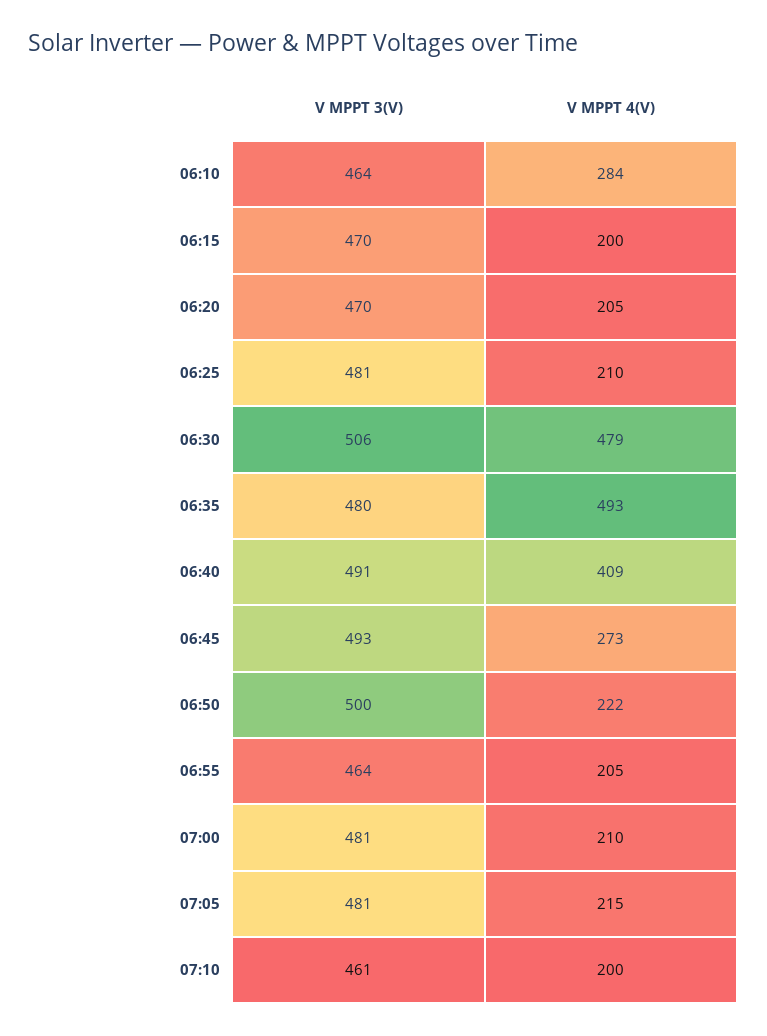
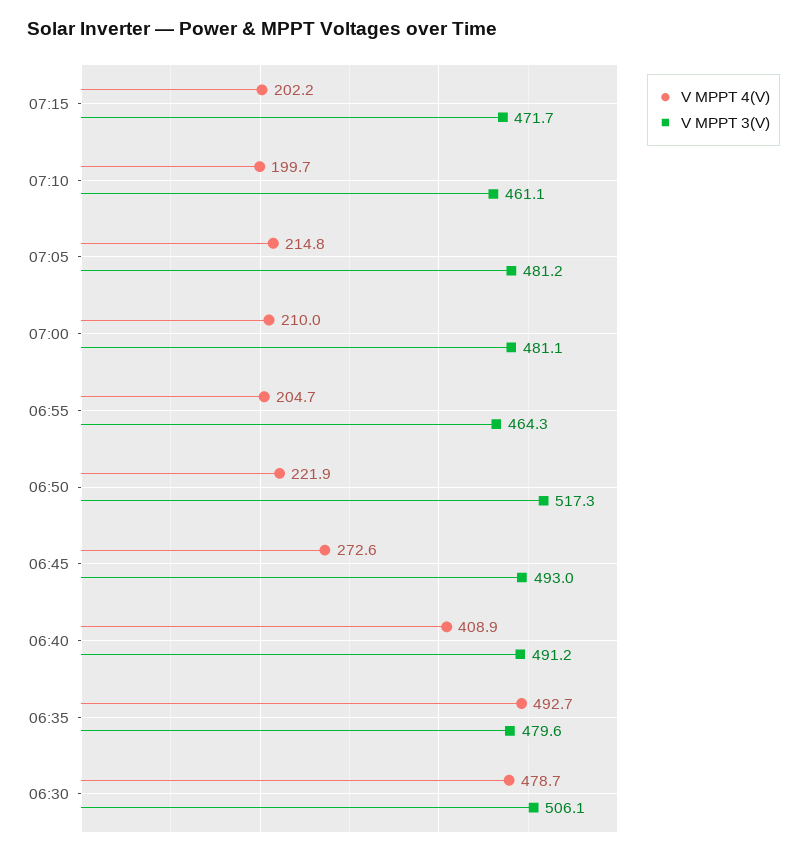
V MPPT 3(V), 06:10: 464 -> none
V MPPT 4(V), 06:10: 284 -> none
V MPPT 3(V), 06:15: 470 -> none
V MPPT 4(V), 06:15: 200 -> none
V MPPT 3(V), 06:20: 470 -> none
V MPPT 4(V), 06:20: 205 -> none
V MPPT 3(V), 06:25: 481 -> none
V MPPT 4(V), 06:25: 210 -> none
V MPPT 3(V), 06:50: 500 -> 517.3
V MPPT 4(V), 07:15: none -> 202.2
V MPPT 3(V), 07:15: none -> 471.7

